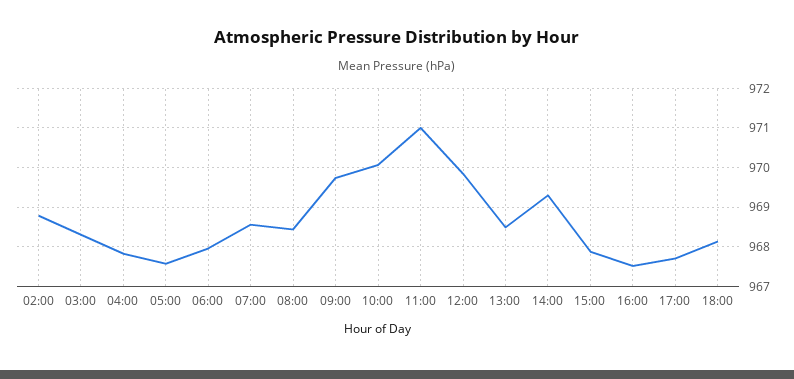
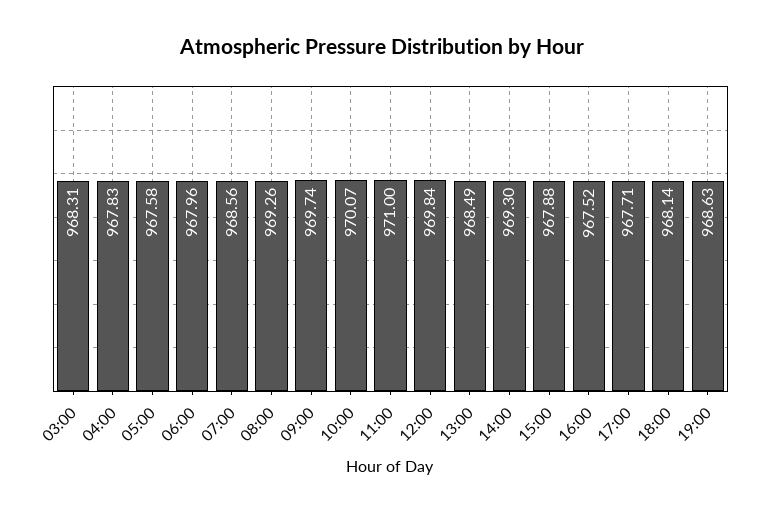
02:00: 968.8 -> none
08:00: 968.4 -> 969.26
19:00: none -> 968.63

